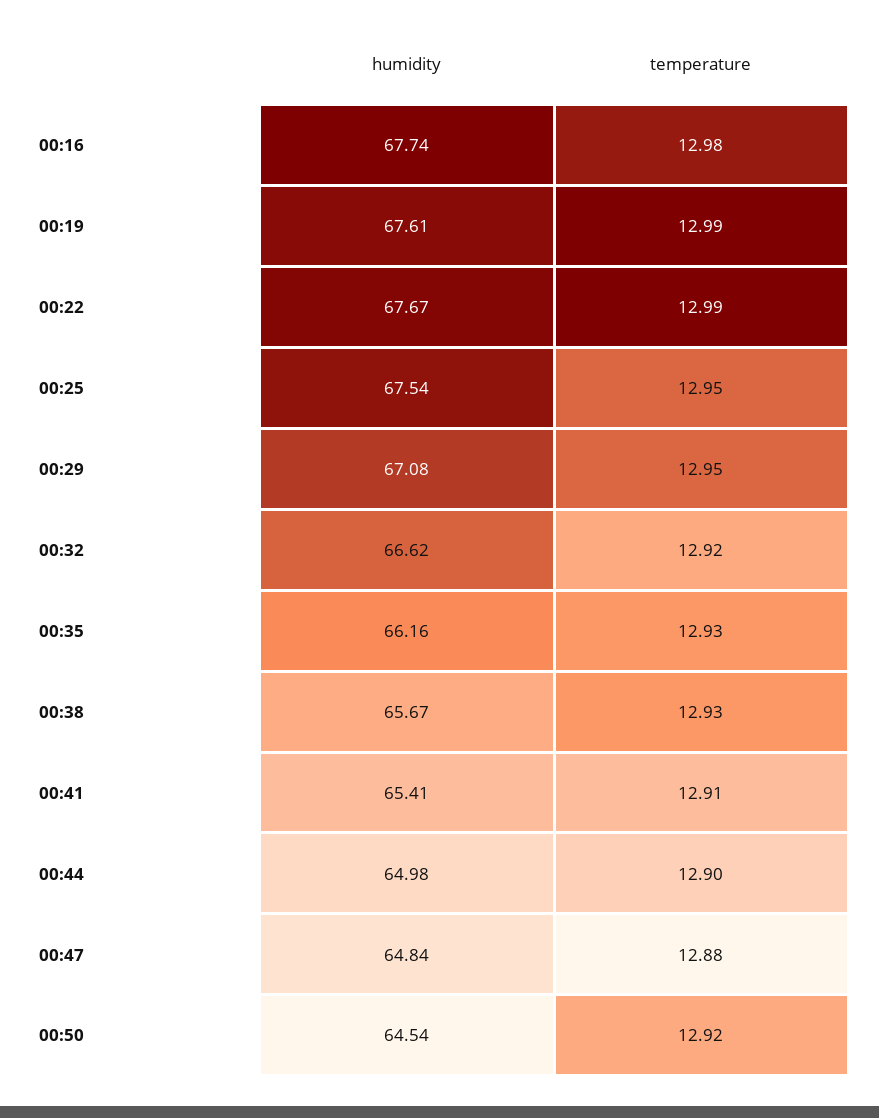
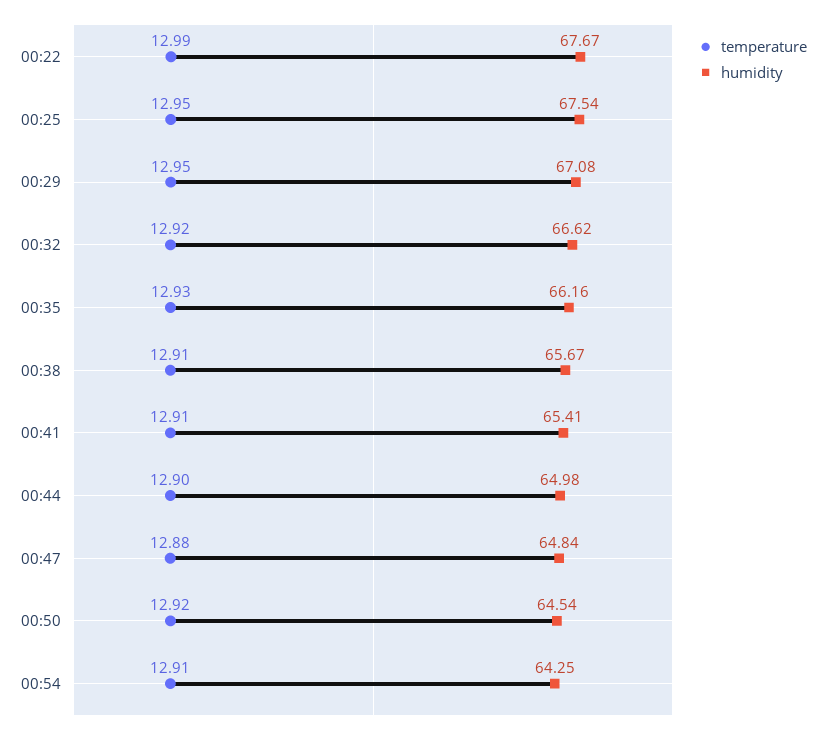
humidity, 00:16: 67.74 -> none
temperature, 00:16: 12.98 -> none
humidity, 00:19: 67.61 -> none
temperature, 00:19: 12.99 -> none
temperature, 00:38: 12.93 -> 12.91
temperature, 00:54: none -> 12.91
humidity, 00:54: none -> 64.25

